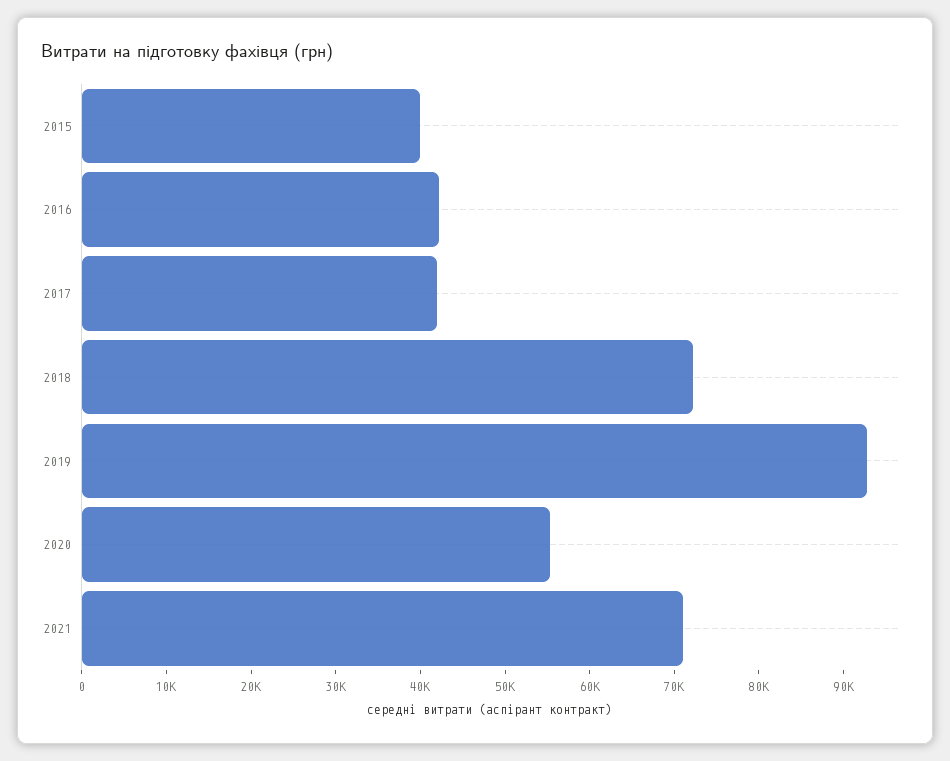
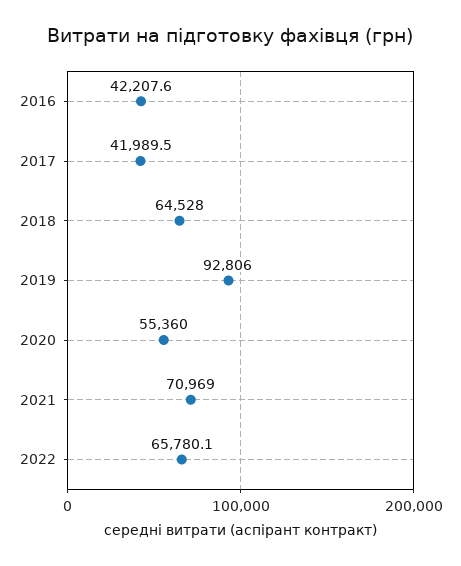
2015: 40000 -> none
2018: 72000 -> 64528
2022: none -> 65780.1

